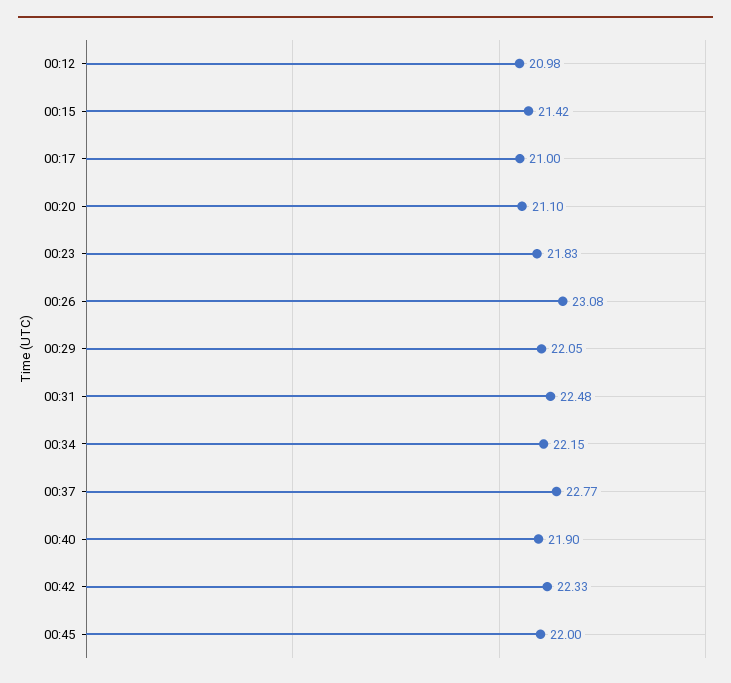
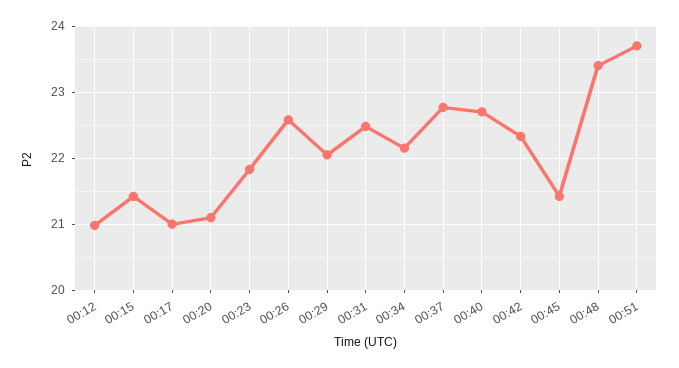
00:26: 23.08 -> 22.6
00:40: 21.9 -> 22.7
00:45: 22 -> 21.4
00:48: none -> 23.4
00:51: none -> 23.7

